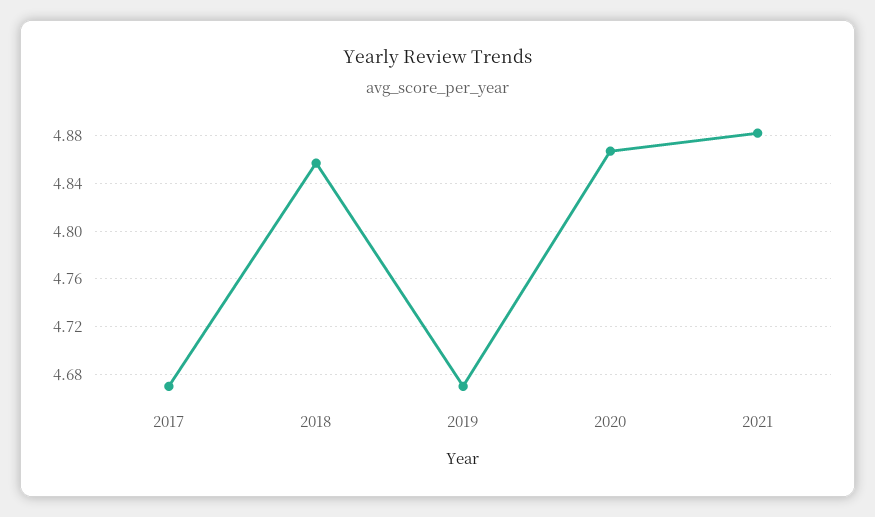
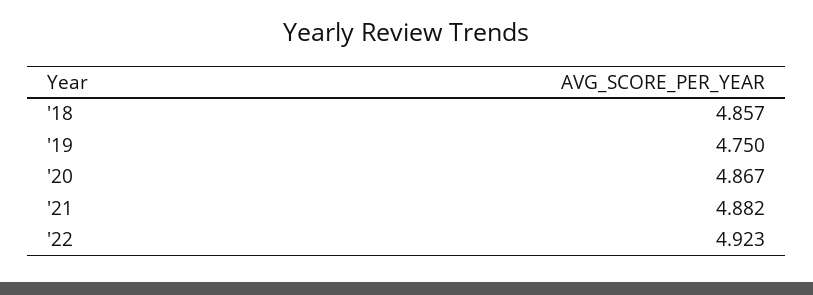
2017: 4.67 -> none
2019: 4.67 -> 4.75
'22: none -> 4.923

